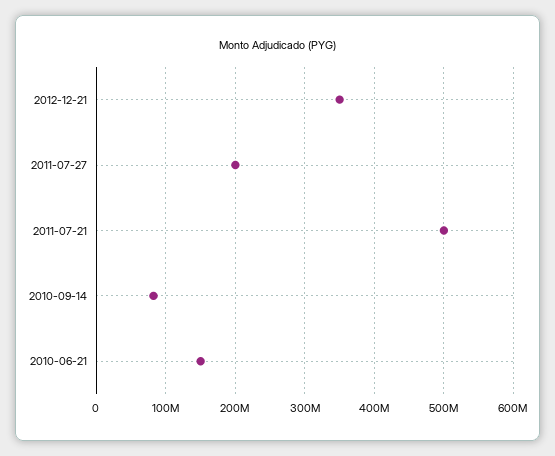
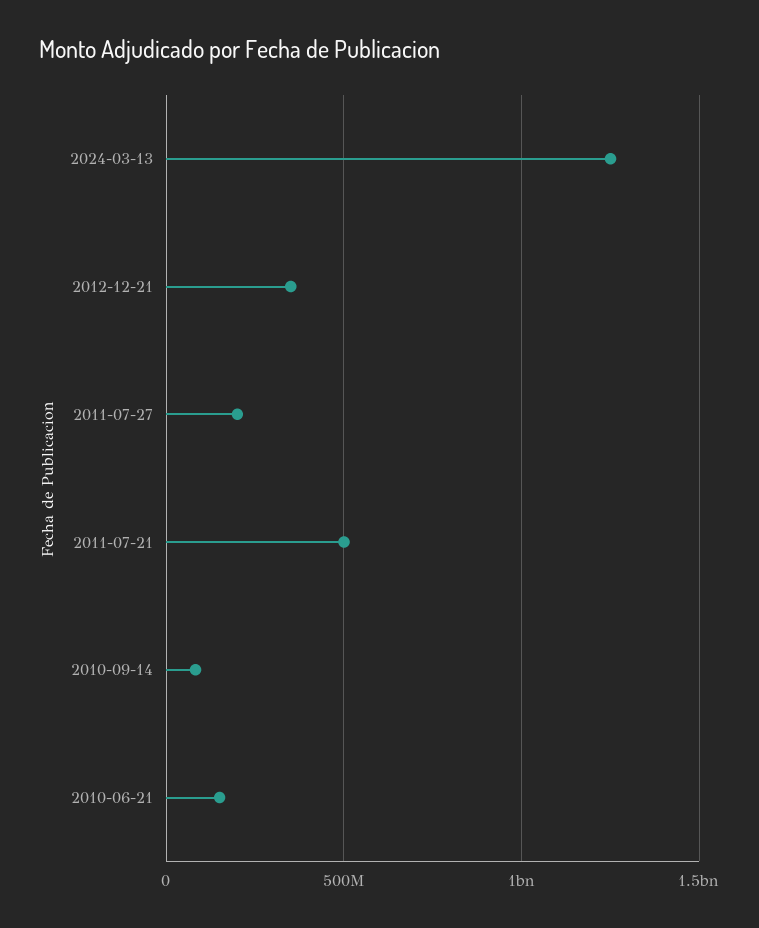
2024-03-13: none -> 1250000000

